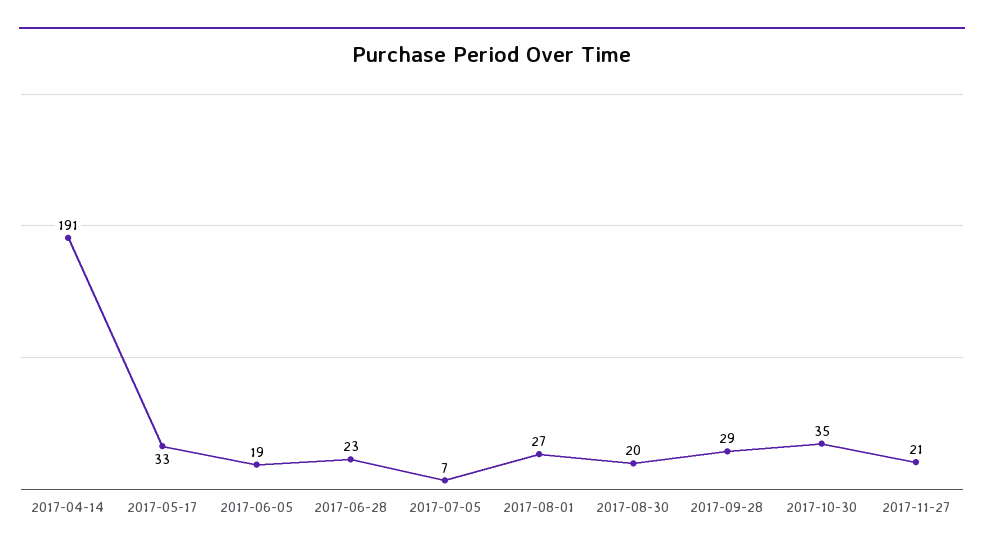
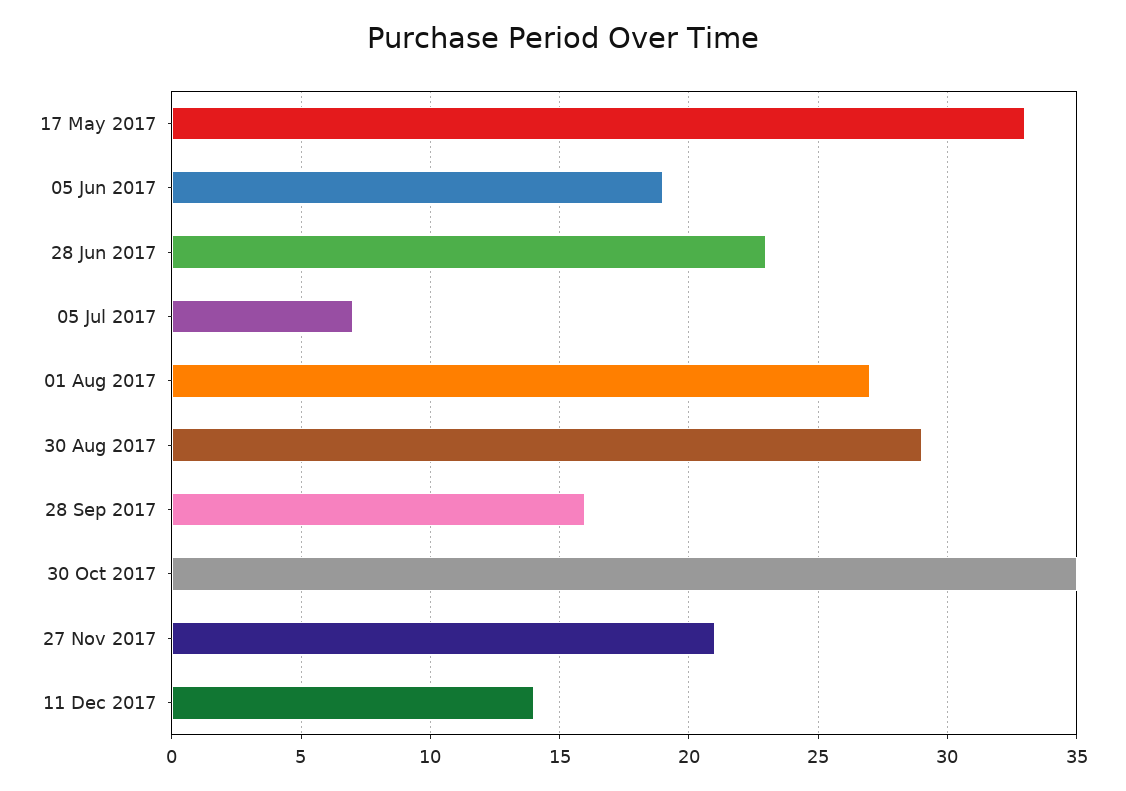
2017-04-14: 191 -> none
2017-08-30: 20 -> 29
2017-09-28: 29 -> 16
11 Dec 2017: none -> 14

